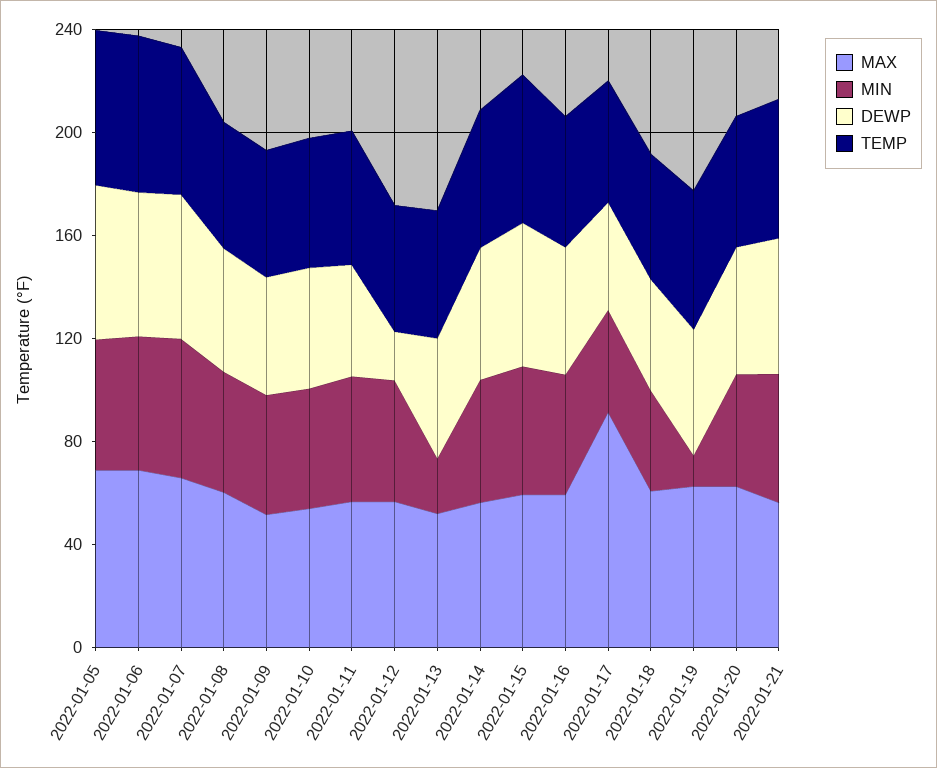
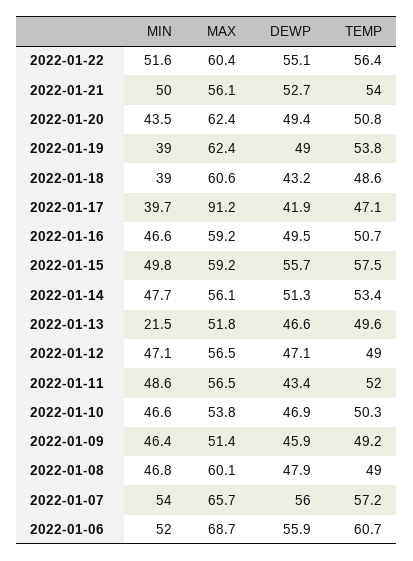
MAX, 2022-01-05: 70 -> none
MIN, 2022-01-05: 50 -> none
DEWP, 2022-01-05: 60 -> none
TEMP, 2022-01-05: 60 -> none
DEWP, 2022-01-12: 20 -> 47.1
MIN, 2022-01-19: 10 -> 39
MIN, 2022-01-22: none -> 51.6
MAX, 2022-01-22: none -> 60.4
DEWP, 2022-01-22: none -> 55.1
TEMP, 2022-01-22: none -> 56.4

